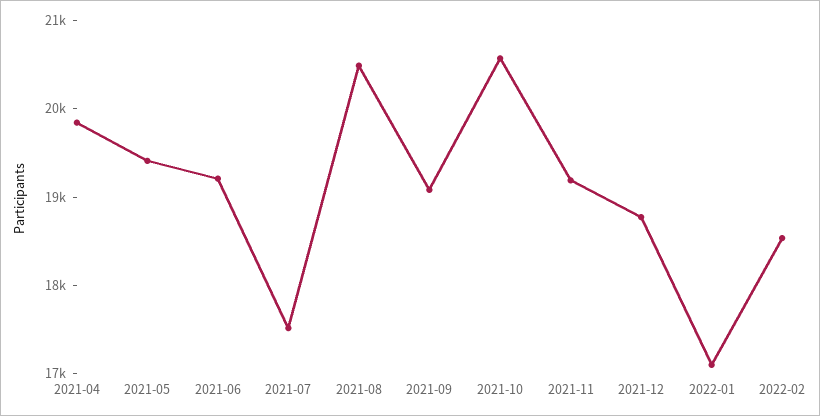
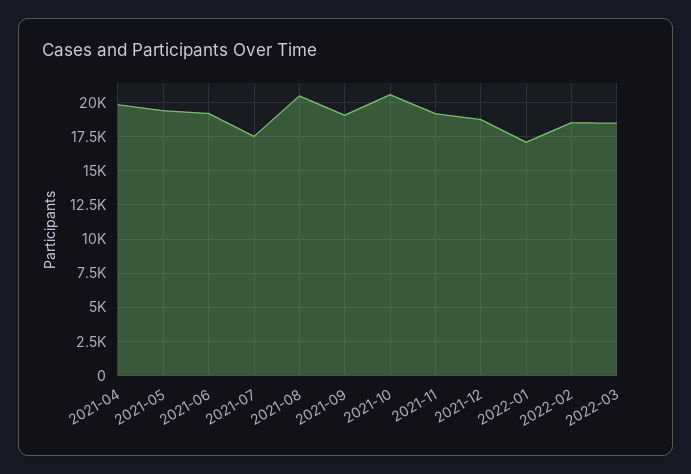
2022-03: none -> 18500

